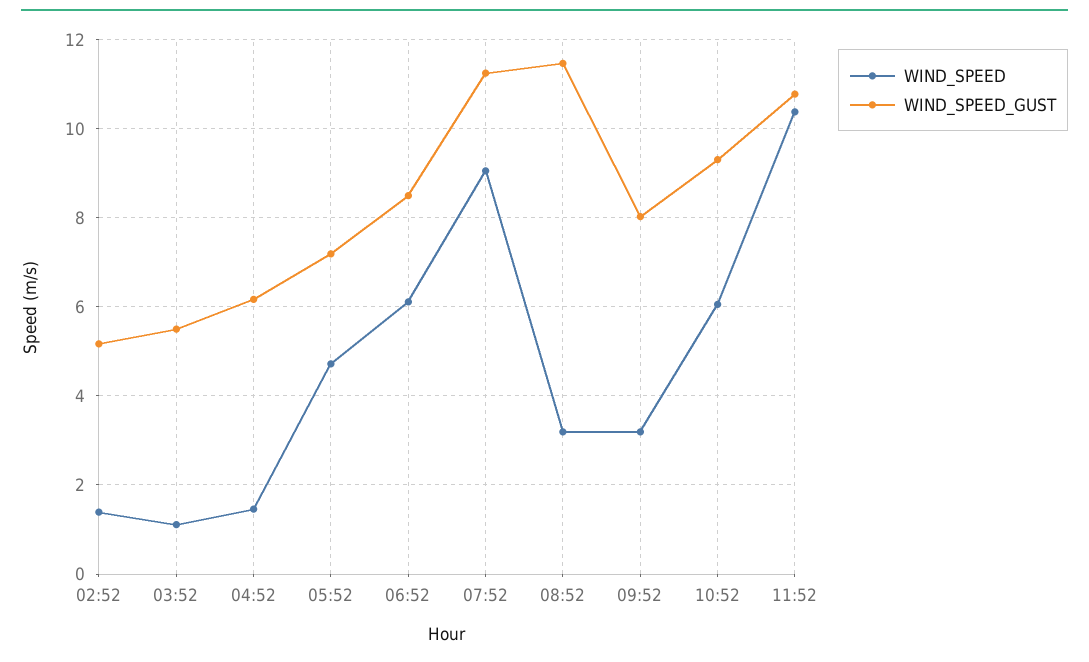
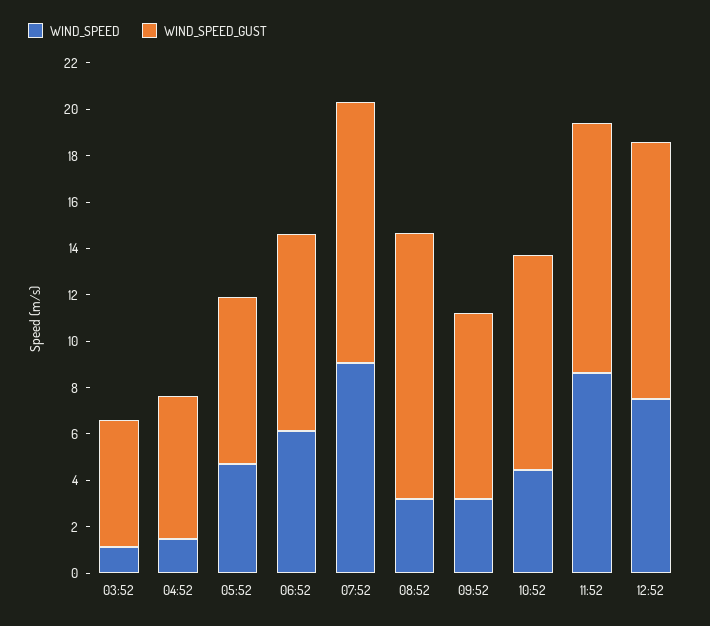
WIND_SPEED, 02:52: 1.4 -> none
WIND_SPEED_GUST, 02:52: 5.2 -> none
WIND_SPEED, 10:52: 6 -> 4.5
WIND_SPEED, 11:52: 10.4 -> 8.5
WIND_SPEED, 12:52: none -> 7.5
WIND_SPEED_GUST, 12:52: none -> 11

